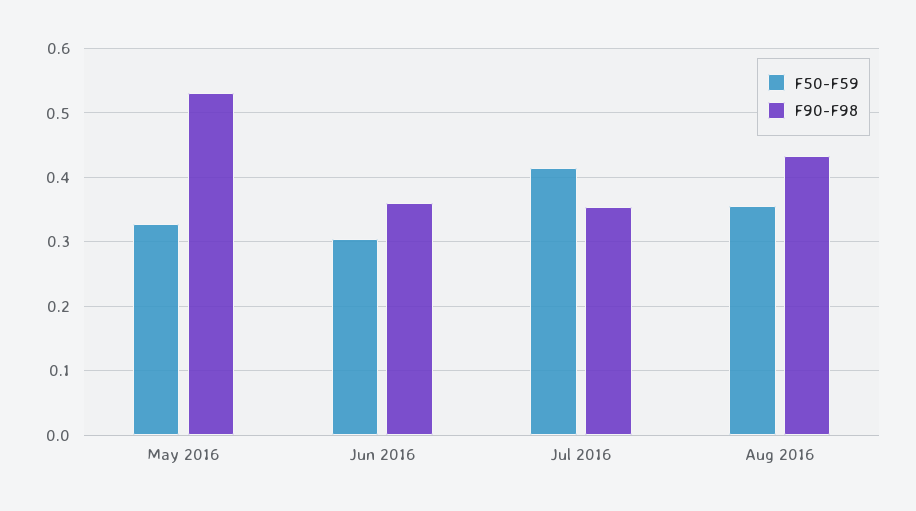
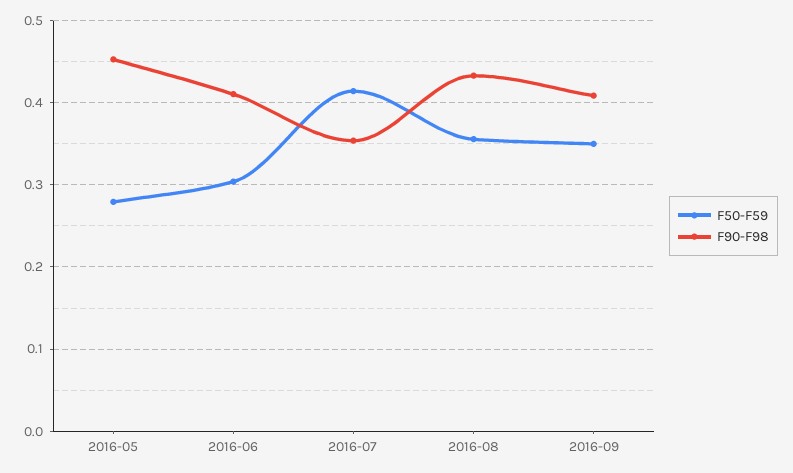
F50-F59, May 2016: 0.33 -> 0.28
F90-F98, May 2016: 0.53 -> 0.45
F90-F98, Jun 2016: 0.36 -> 0.41
F50-F59, 2016-09: none -> 0.35
F90-F98, 2016-09: none -> 0.41

